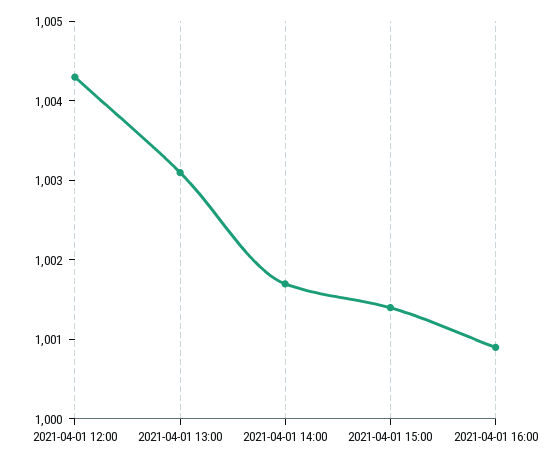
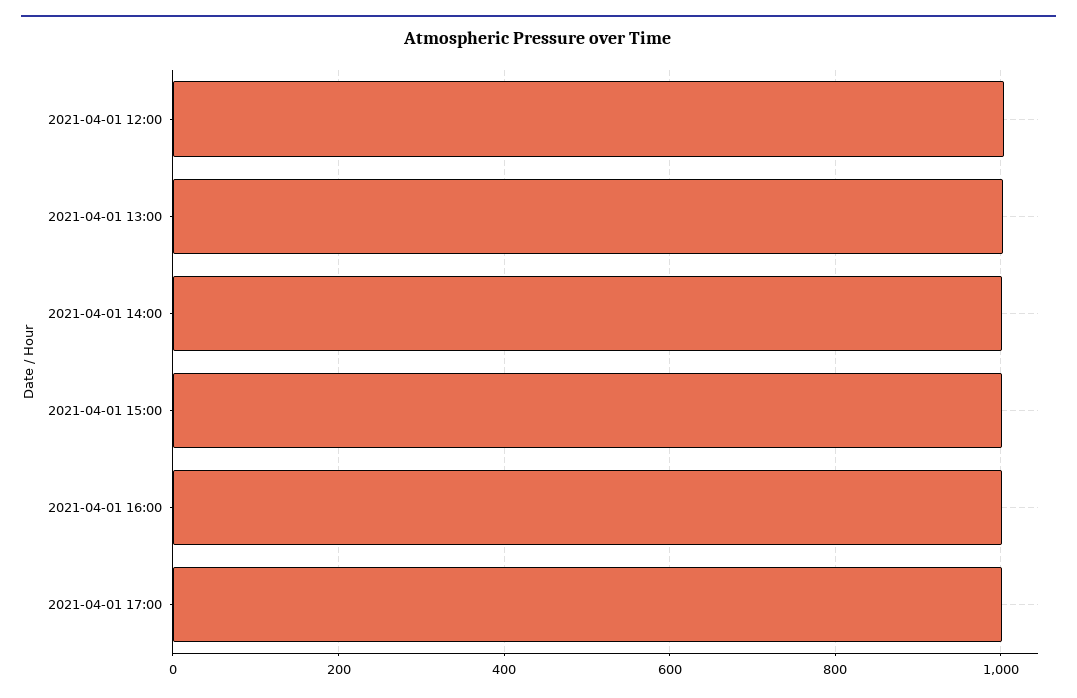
2021-04-01 17:00: none -> 1000

